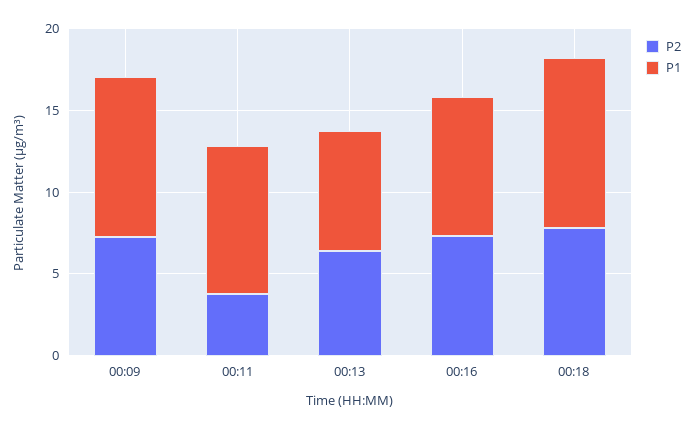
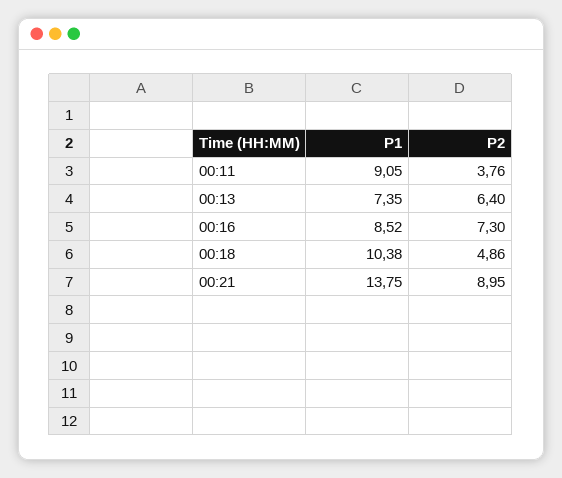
P2, 00:09: 7 -> none
P1, 00:09: 10 -> none
P2, 00:18: 8 -> 4.86
P1, 00:21: none -> 13.75
P2, 00:21: none -> 8.95

